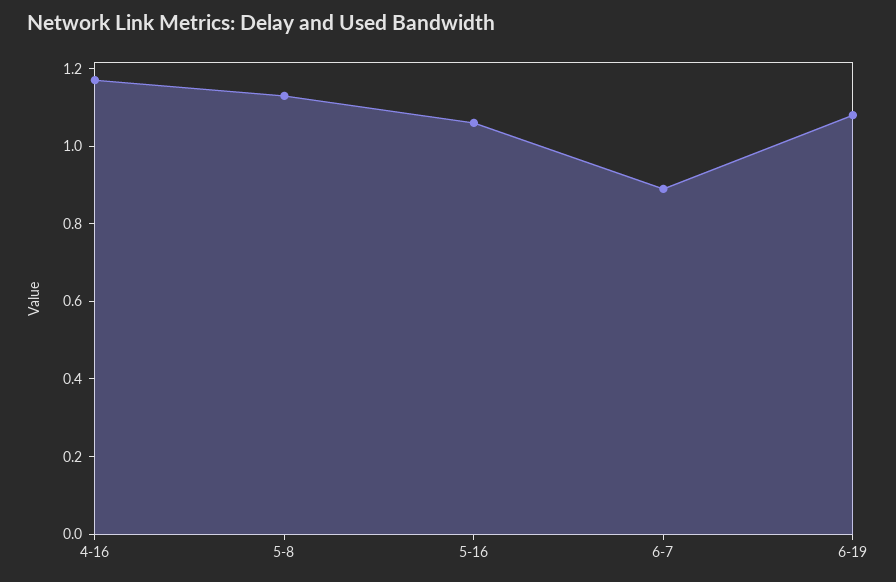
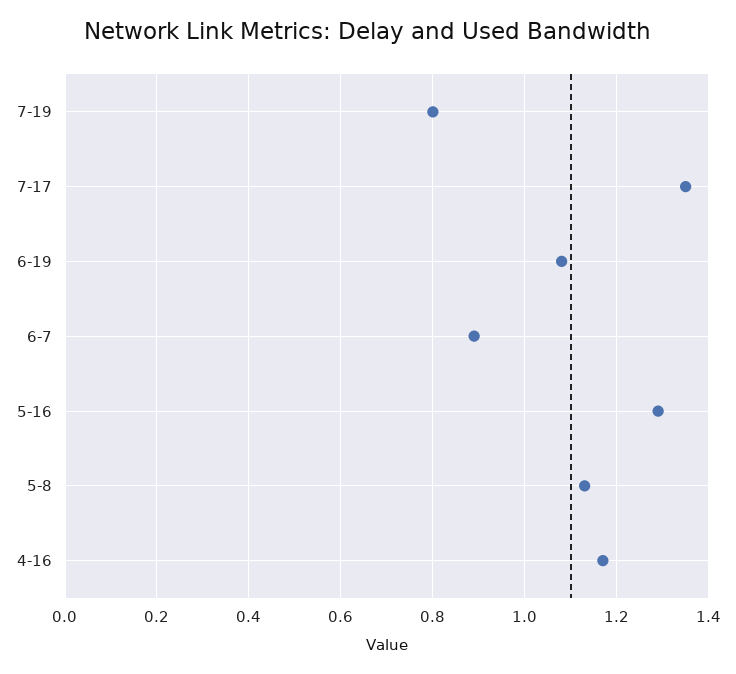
5-16: 1.05 -> 1.3
7-19: none -> 0.8
7-17: none -> 1.35

